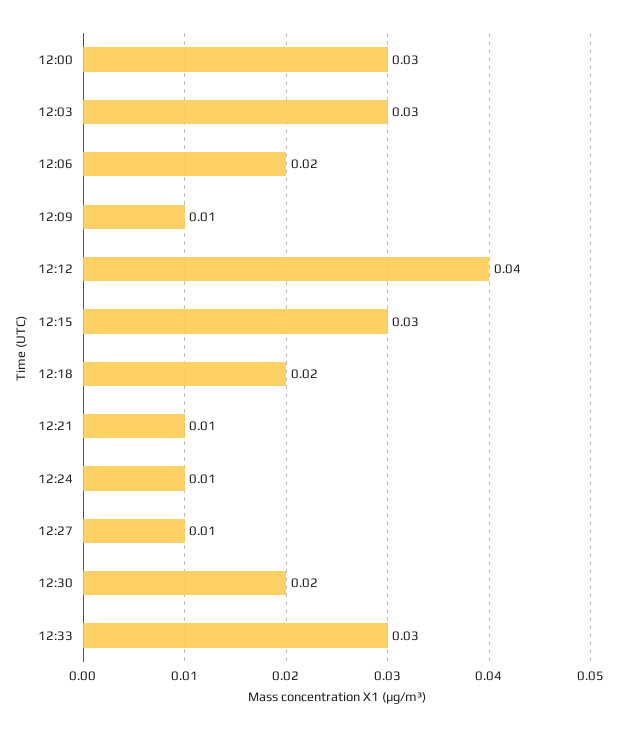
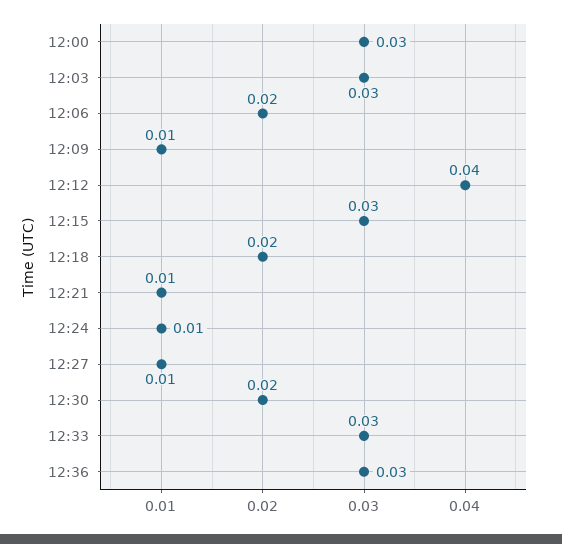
12:36: none -> 0.03

